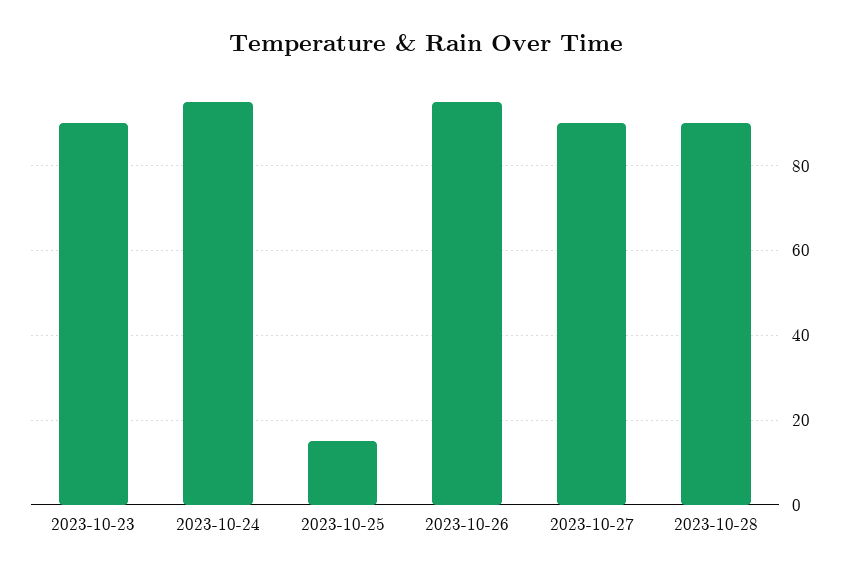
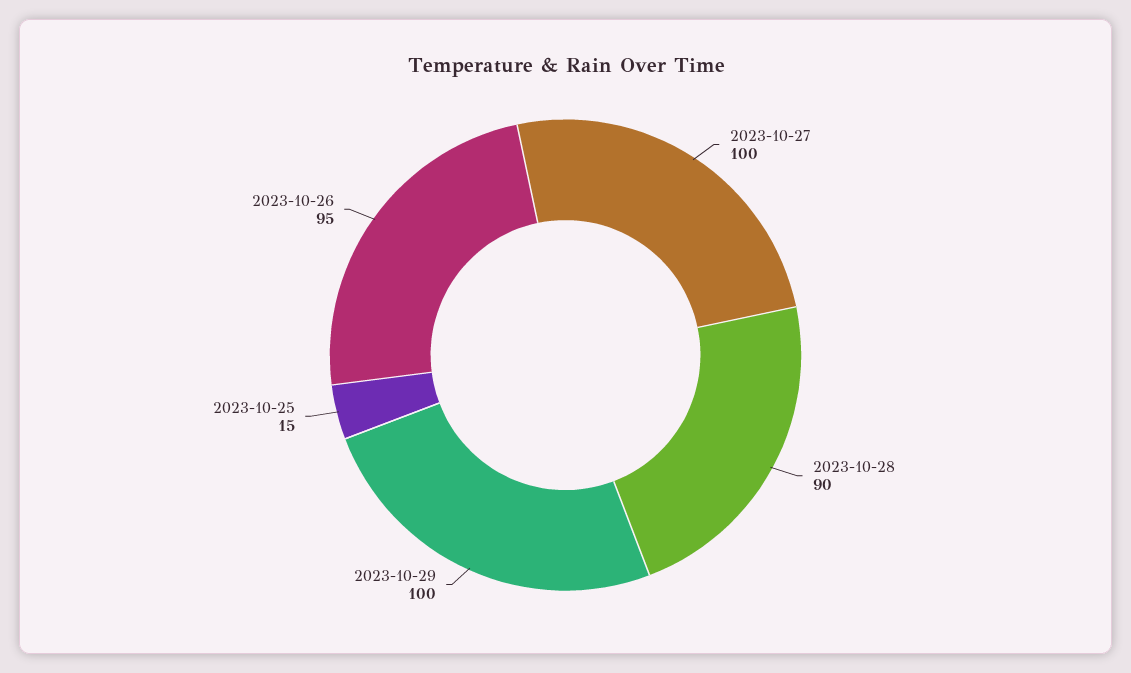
2023-10-23: 90 -> none
2023-10-24: 95 -> none
2023-10-27: 90 -> 100
2023-10-29: none -> 100

